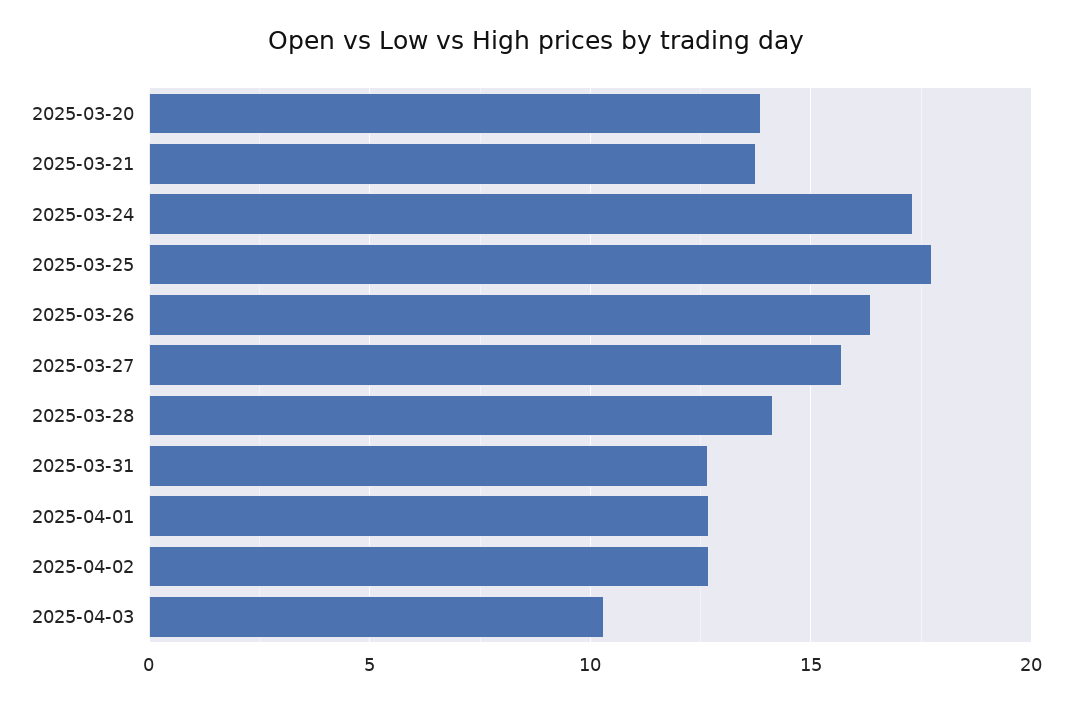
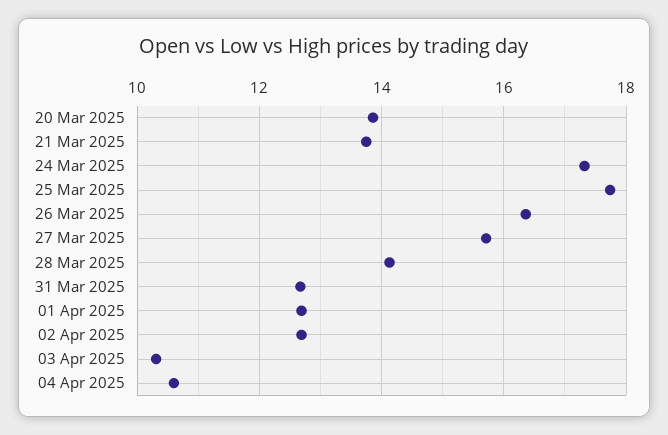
04 Apr 2025: none -> 10.6

